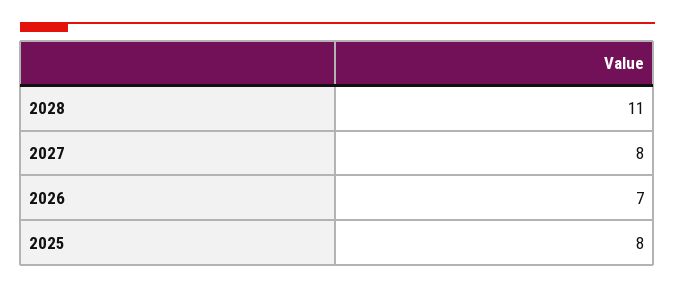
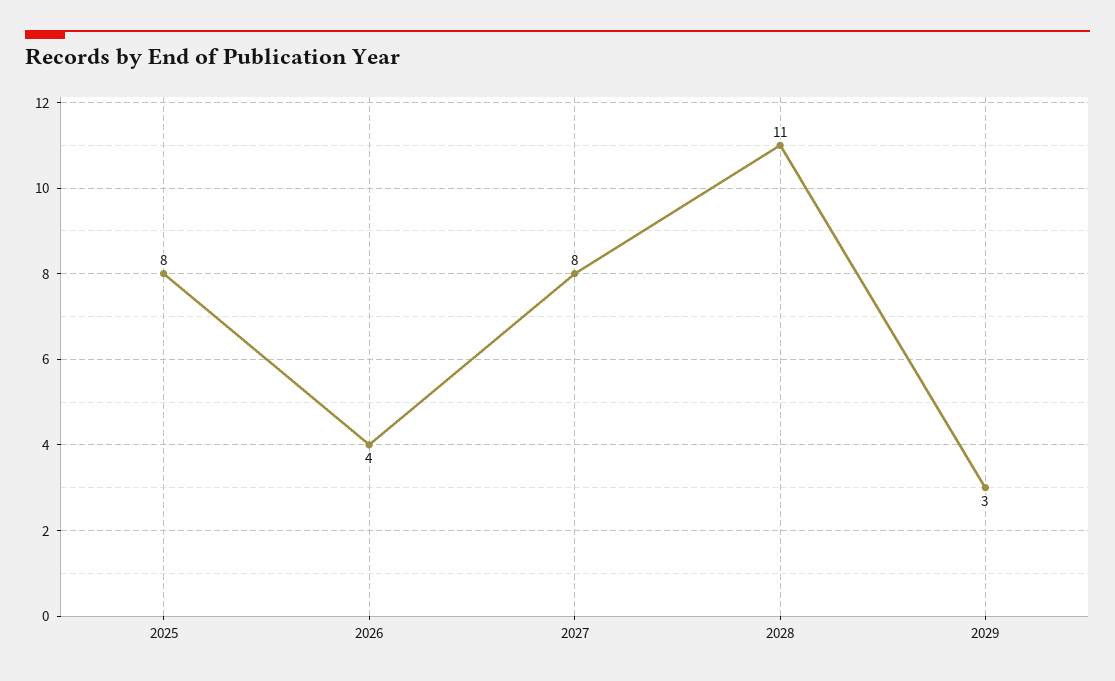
2026: 7 -> 4
2029: none -> 3

